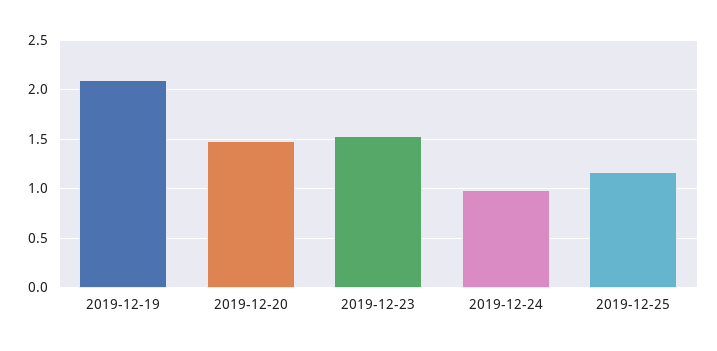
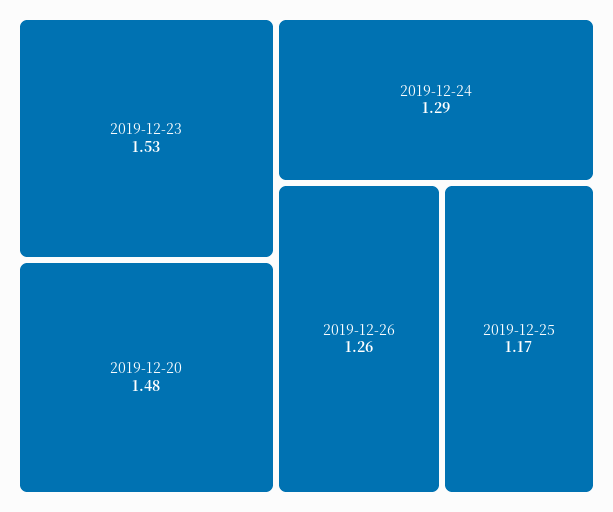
2019-12-19: 2.1 -> none
2019-12-24: 1 -> 1.29
2019-12-26: none -> 1.26

